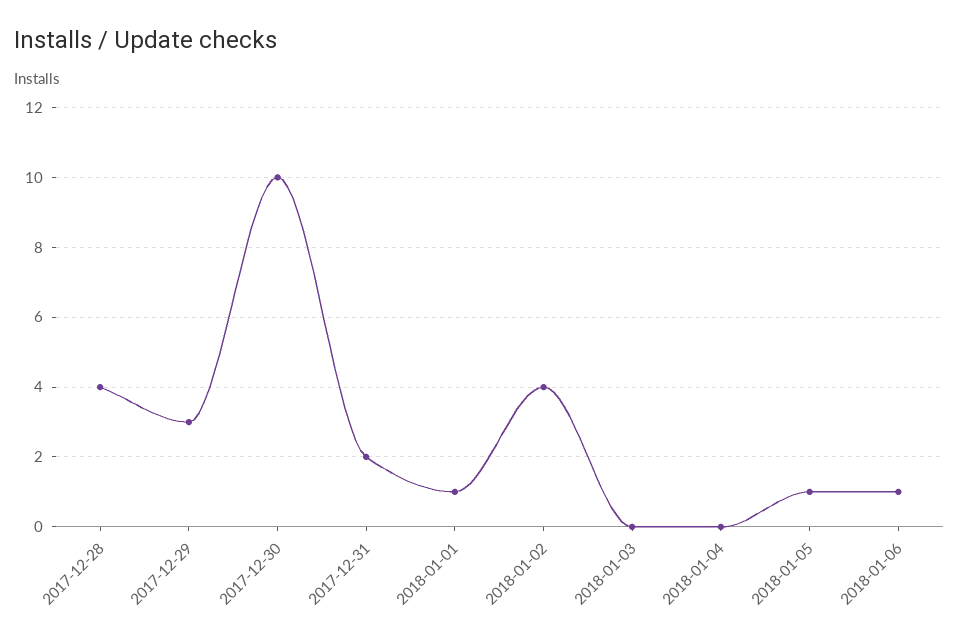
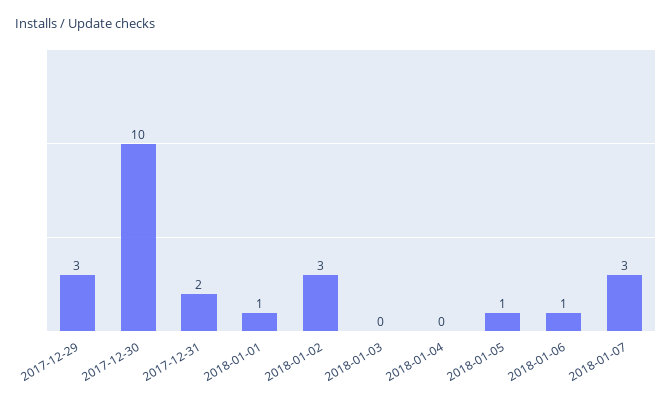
2017-12-28: 4 -> none
2018-01-02: 4 -> 3
2018-01-07: none -> 3

